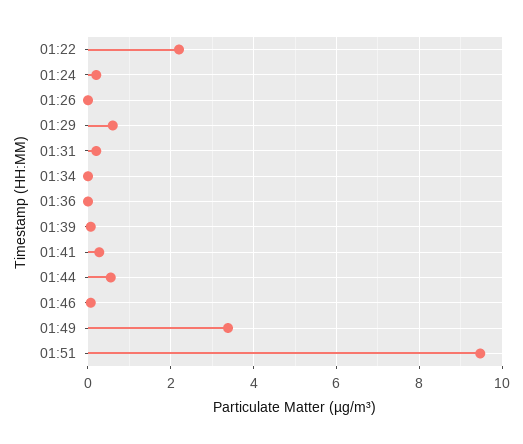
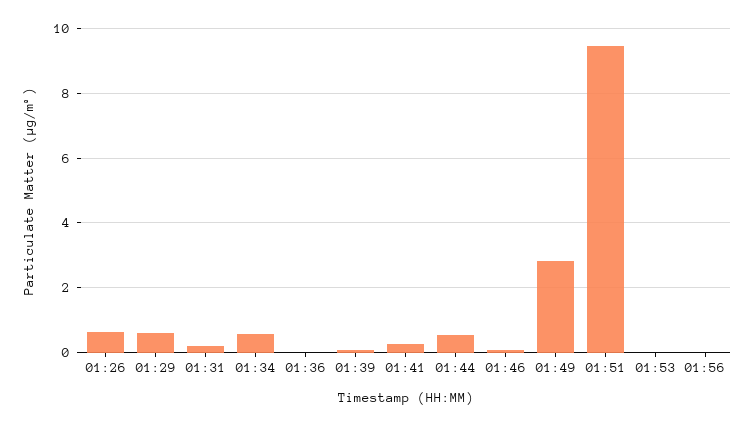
01:22: 2.2 -> none
01:24: 0.2 -> none
01:26: 0 -> 0.6
01:34: 0 -> 0.6
01:49: 3.4 -> 2.8
01:53: none -> 0
01:56: none -> 0

